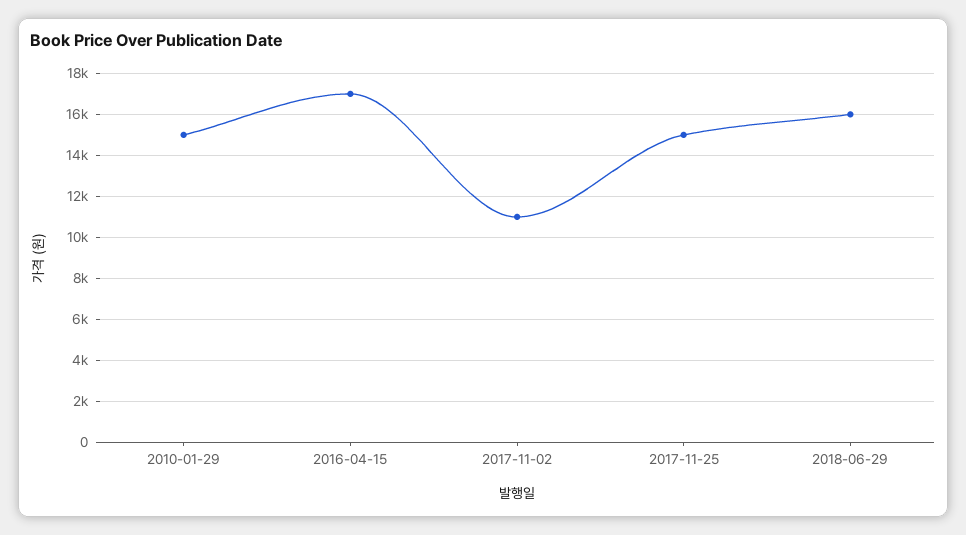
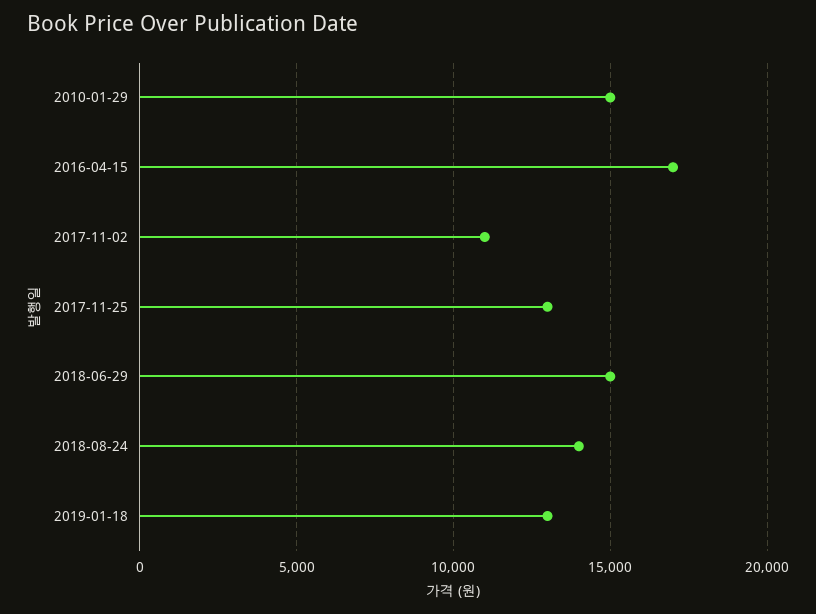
2017-11-25: 15000 -> 13000
2018-06-29: 16000 -> 15000
2018-08-24: none -> 14000
2019-01-18: none -> 13000

